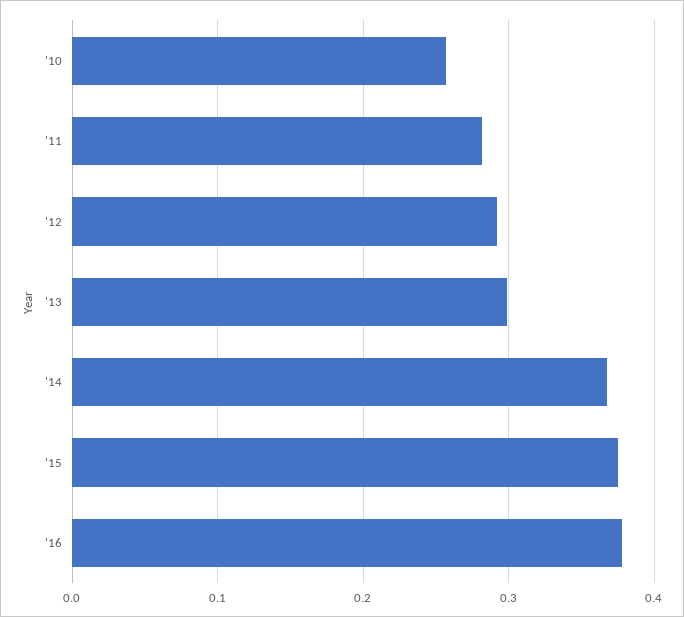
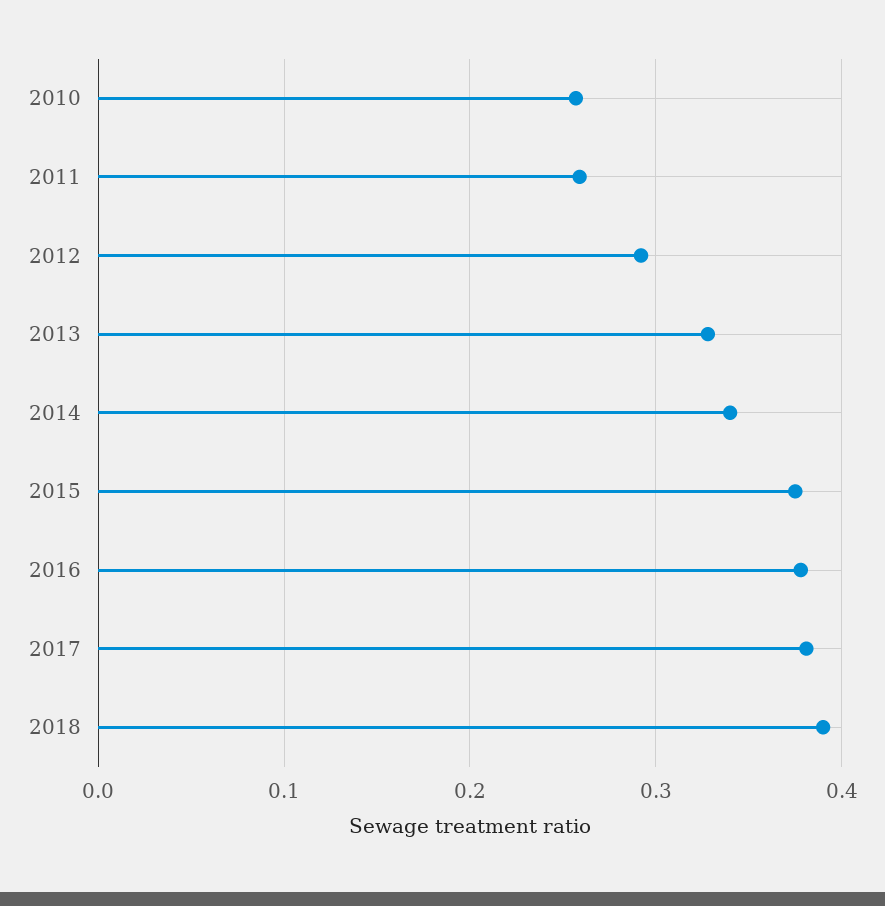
'11: 0.28 -> 0.26
'13: 0.3 -> 0.33
'14: 0.37 -> 0.34
2017: none -> 0.38
2018: none -> 0.39

